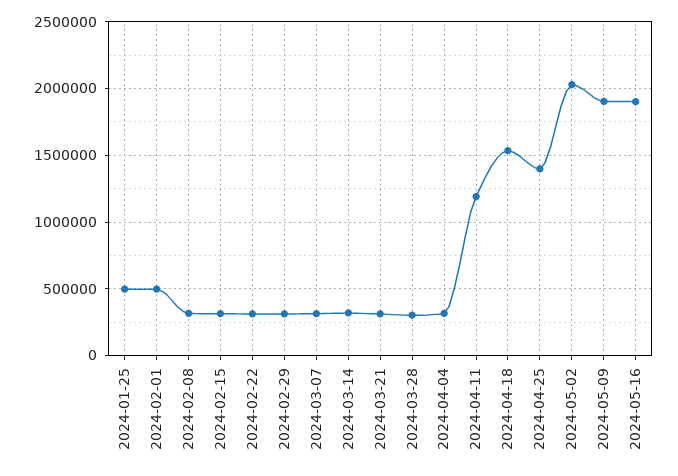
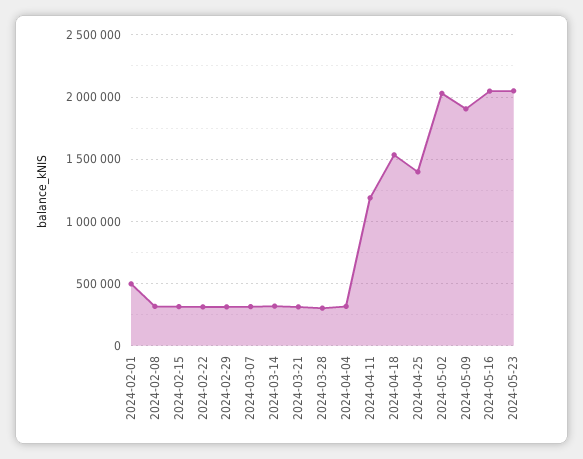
2024-01-25: 500000 -> none
2024-05-16: 1900000 -> 2050000
2024-05-23: none -> 2050000

